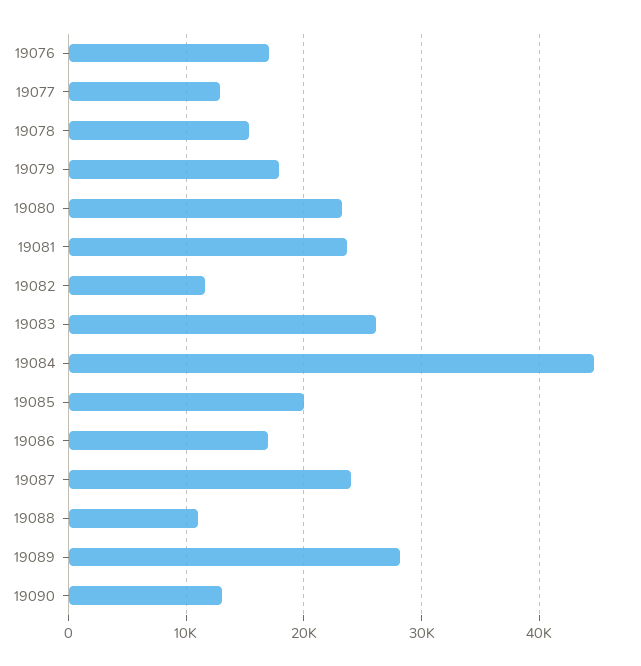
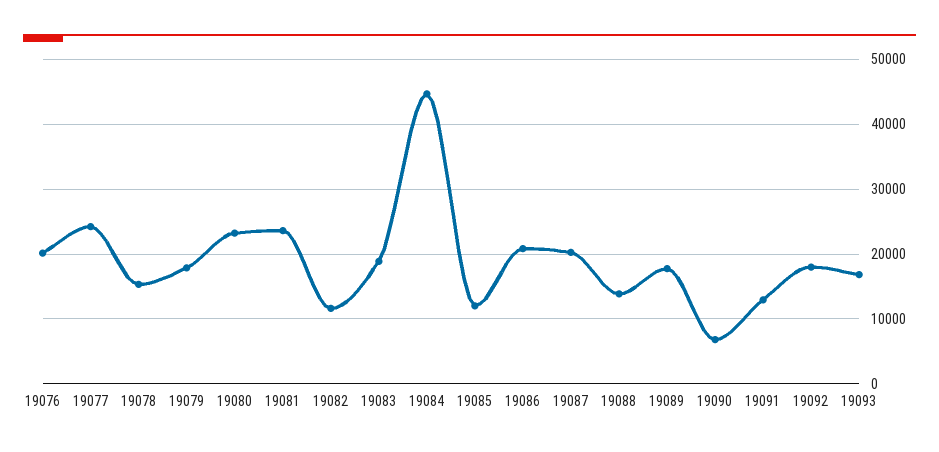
19076: 17000 -> 20000
19077: 13000 -> 24000
19083: 26000 -> 19000
19085: 20000 -> 12000
19086: 17000 -> 21000
19087: 24000 -> 20000
19088: 11000 -> 14000
19089: 28000 -> 18000
19090: 13000 -> 7000
19091: none -> 13000
19092: none -> 18000
19093: none -> 17000

